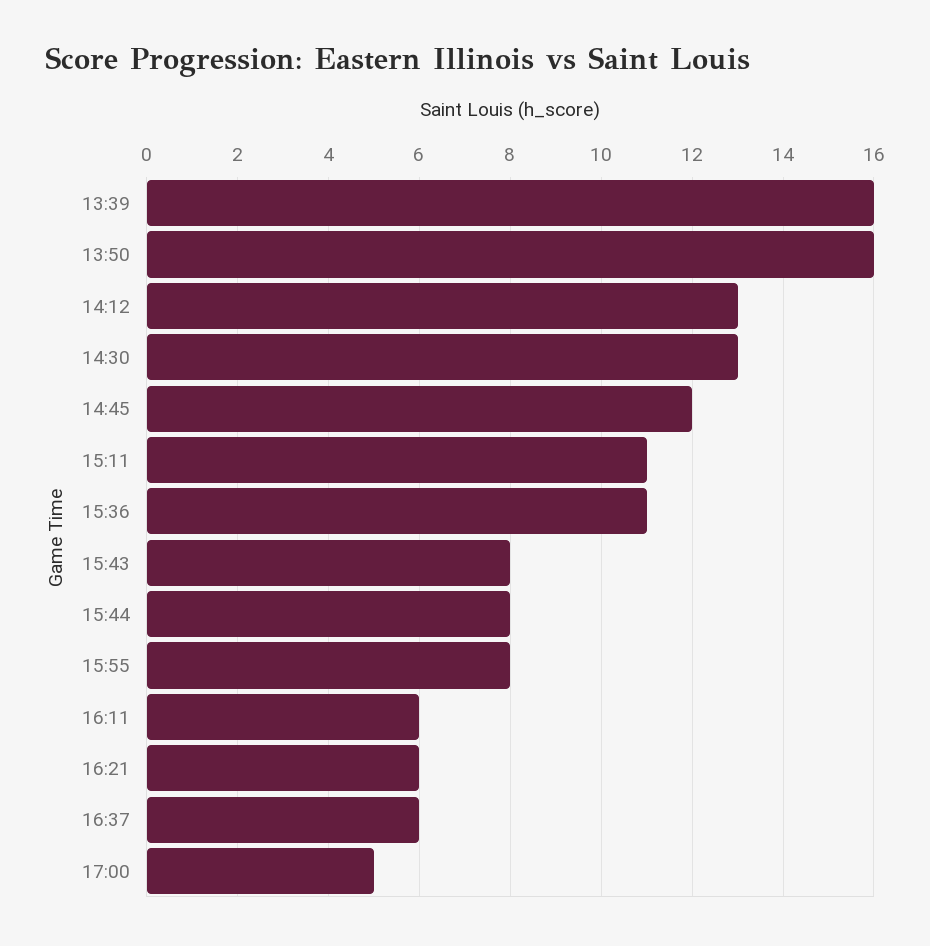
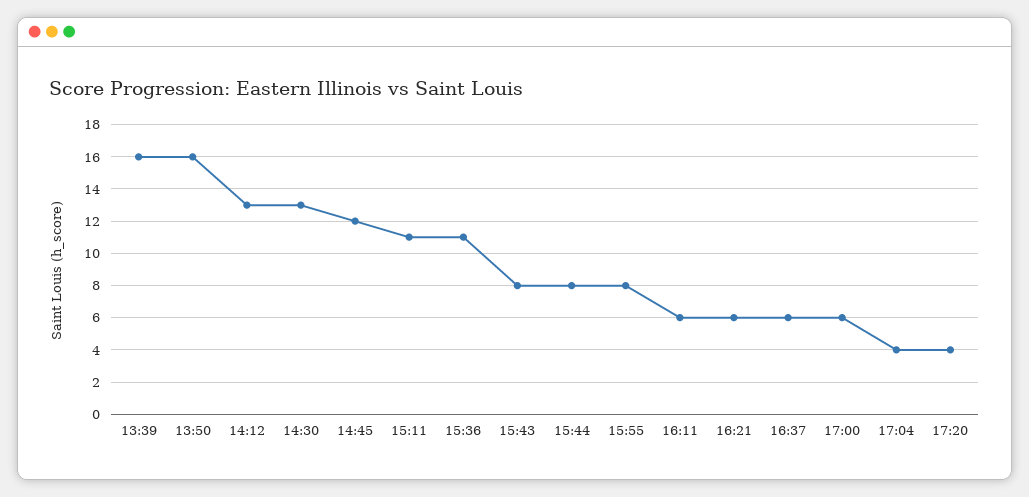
17:00: 5 -> 6
17:04: none -> 4
17:20: none -> 4

